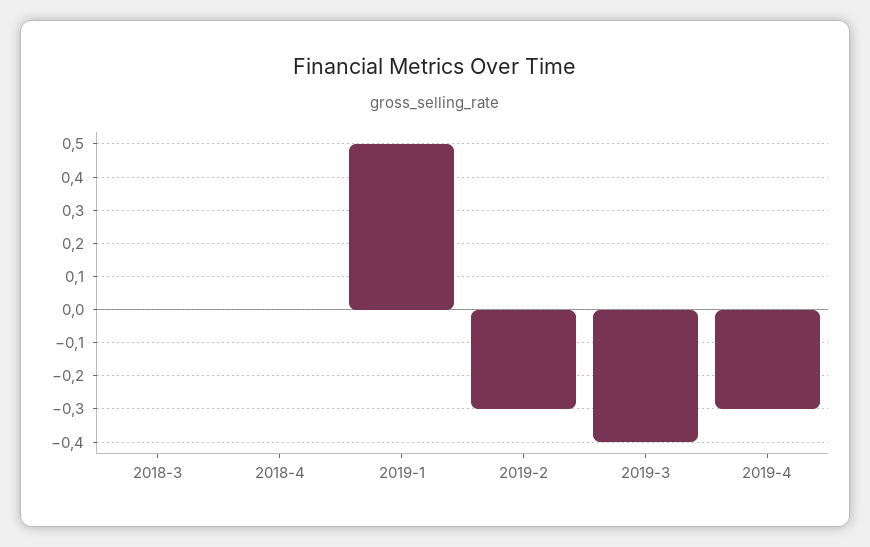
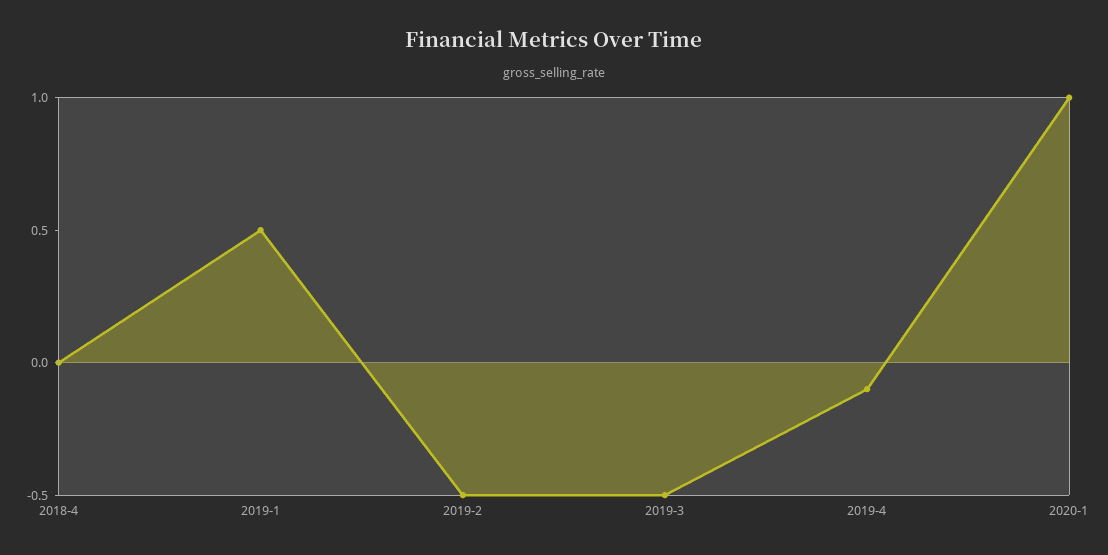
2018-3: 0 -> none
2019-2: -0.3 -> -0.5
2019-3: -0.4 -> -0.5
2019-4: -0.3 -> -0.1
2020-1: none -> 1

